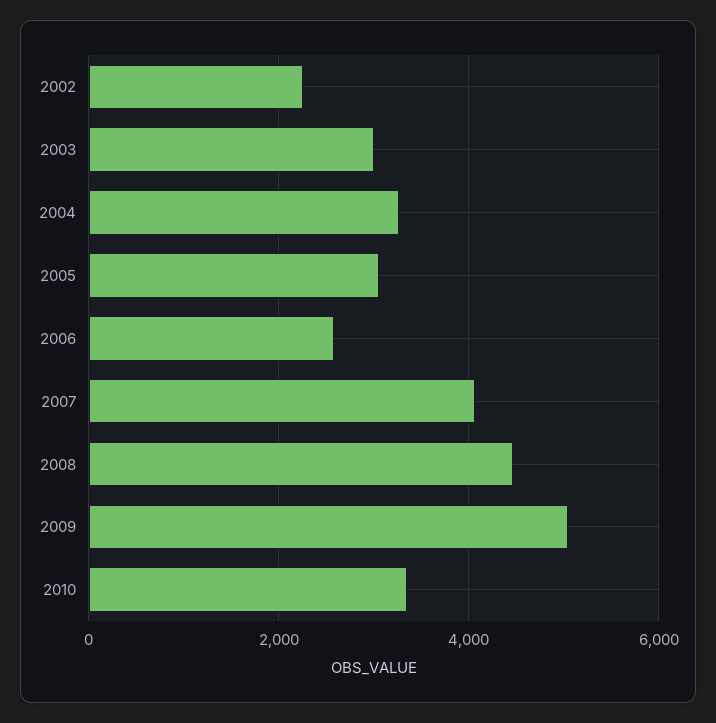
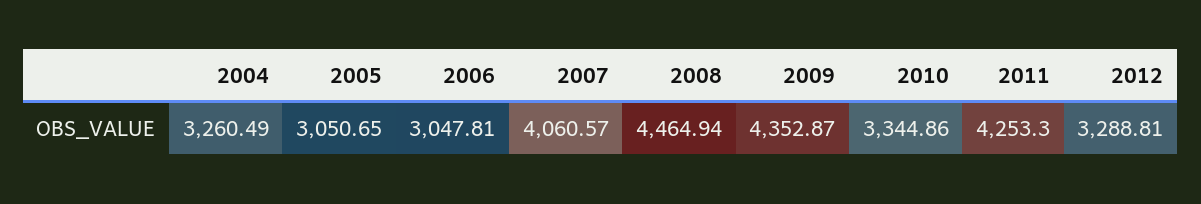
2002: 2200 -> none
2003: 3000 -> none
2006: 2600 -> 3047.81
2009: 5000 -> 4352.87
2011: none -> 4253.3
2012: none -> 3288.81

